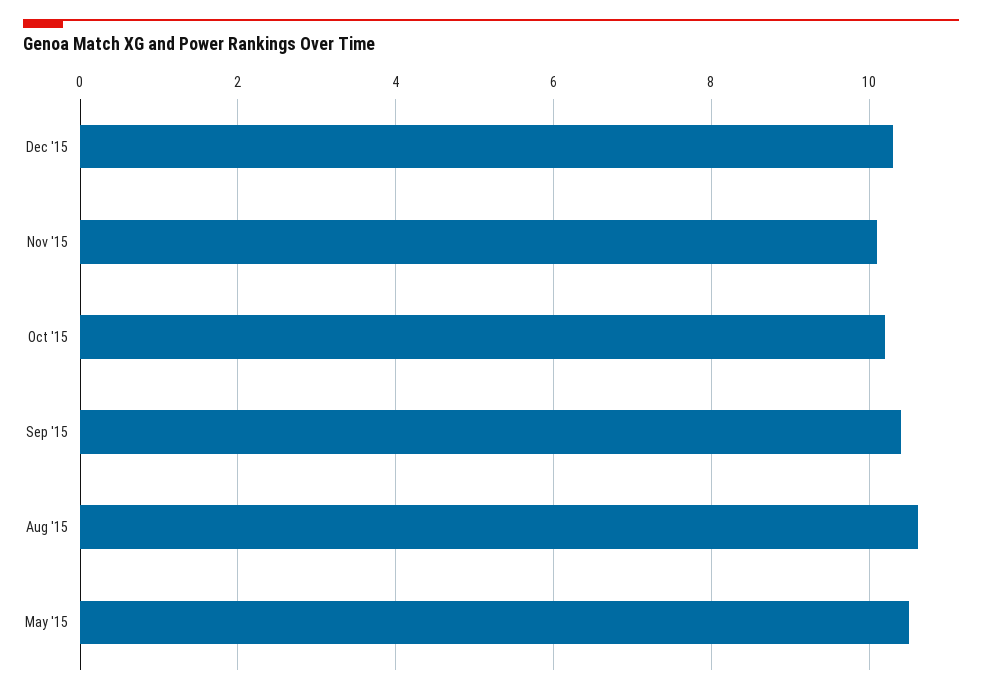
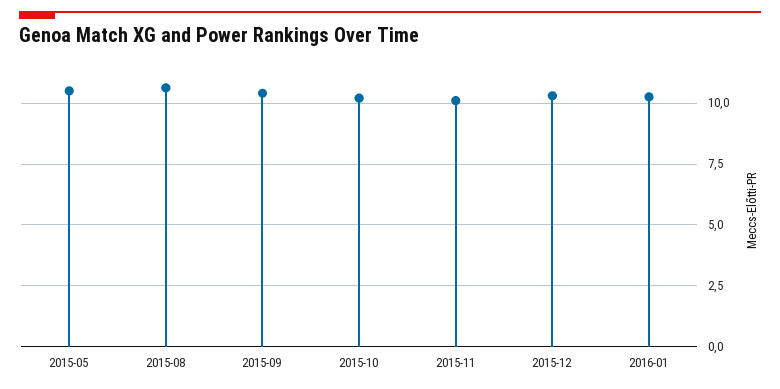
2016-01: none -> 10.25

